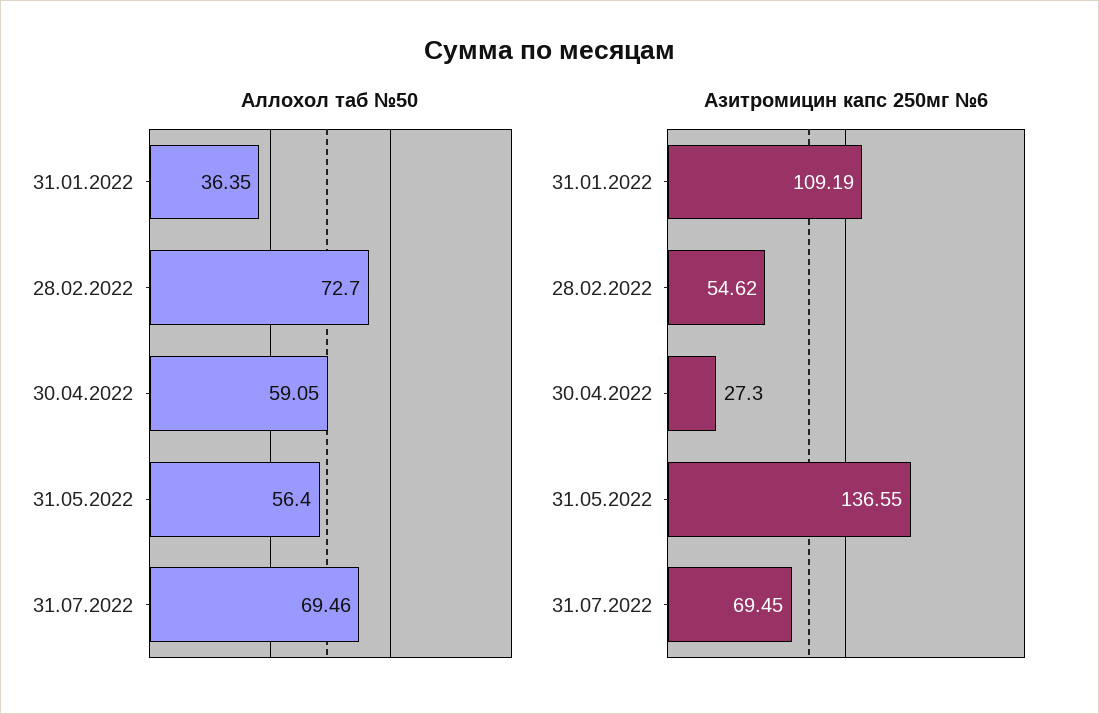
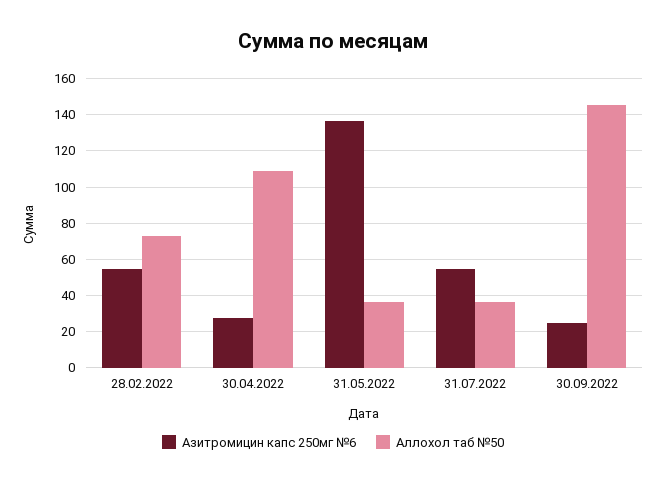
Аллохол таб №50, 31.01.2022: 36.35 -> none
Аллохол таб №50, 30.04.2022: 59.05 -> 110
Аллохол таб №50, 31.05.2022: 56.4 -> 35
Аллохол таб №50, 31.07.2022: 69.46 -> 35
Азитромицин капс 250мг №6, 31.01.2022: 109.19 -> none
Азитромицин капс 250мг №6, 31.07.2022: 69.45 -> 55
Азитромицин капс 250мг №6, 30.09.2022: none -> 25
Аллохол таб №50, 30.09.2022: none -> 145

